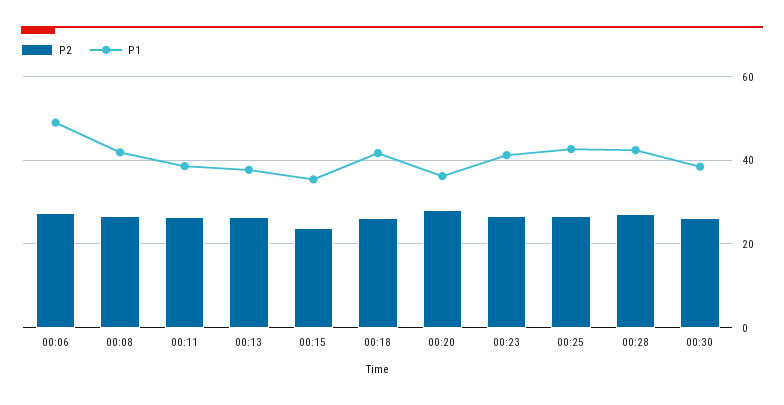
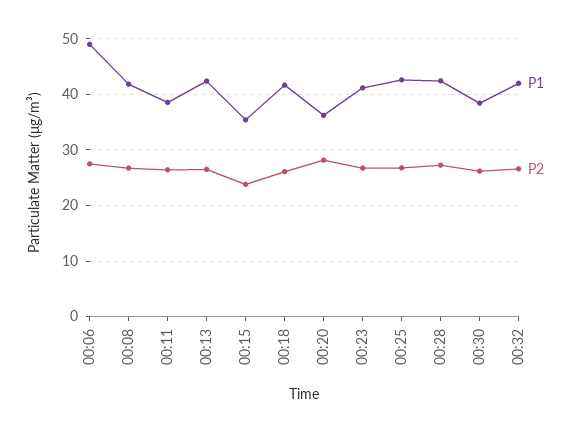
P1, 00:13: 38 -> 42
P1, 00:32: none -> 42
P2, 00:32: none -> 26

